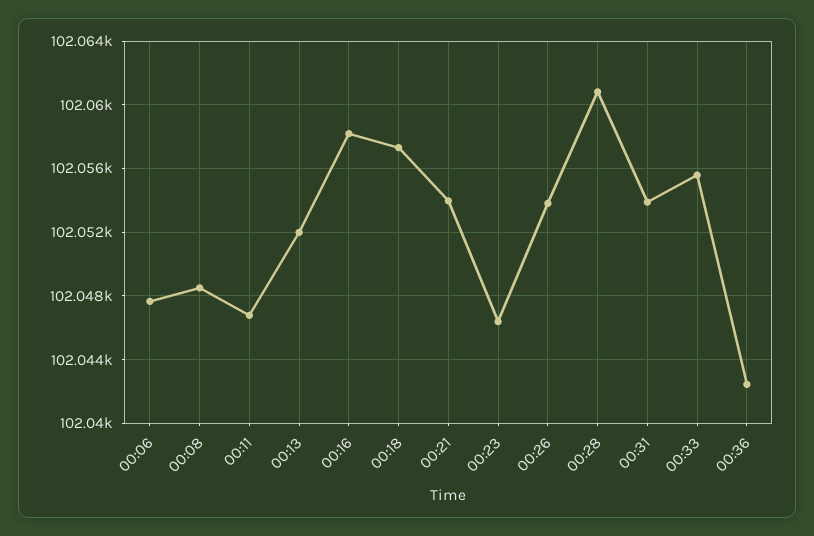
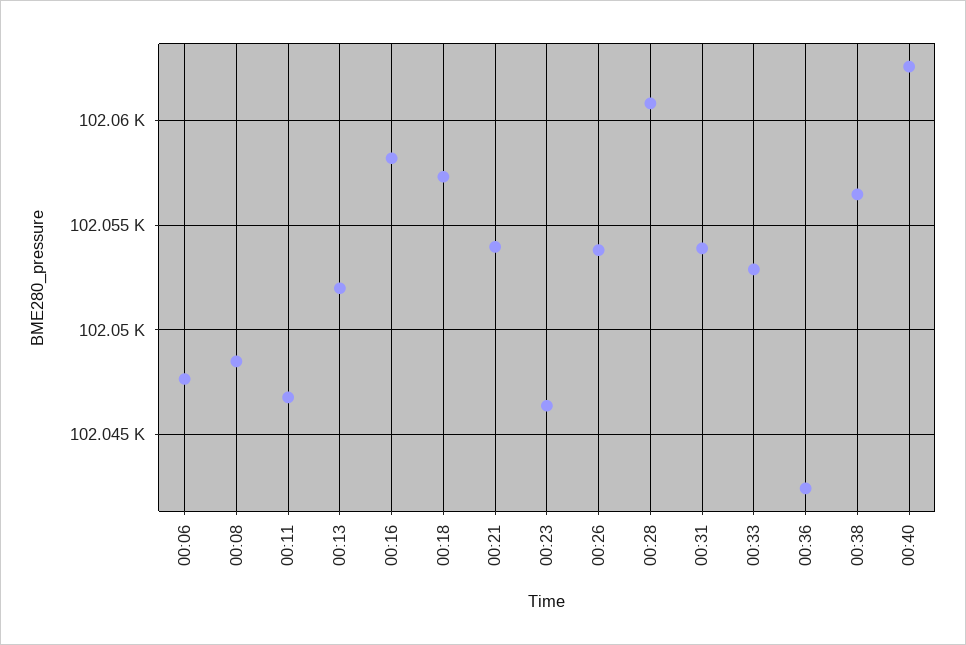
00:33: 102055.5 -> 102053
00:38: none -> 102056.5
00:40: none -> 102062.5

